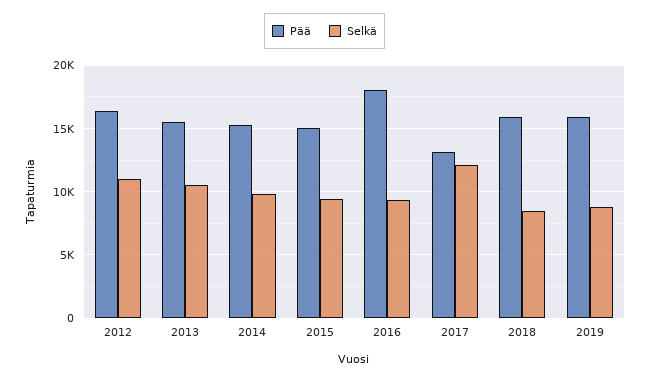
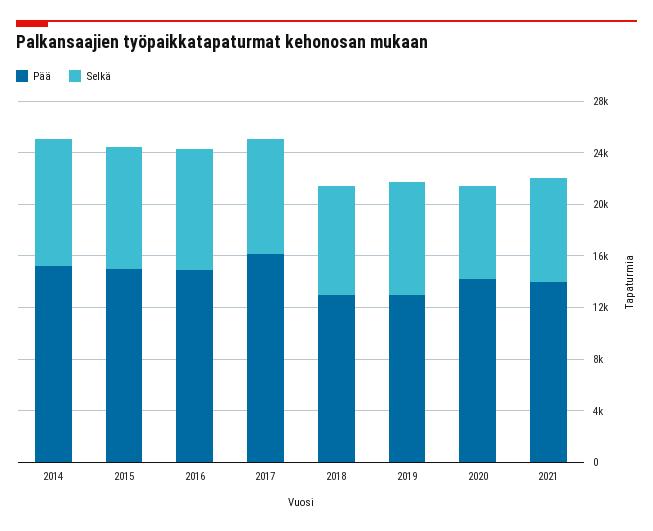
Pää, 2012: 16500 -> none
Selkä, 2012: 11000 -> none
Pää, 2013: 15500 -> none
Selkä, 2013: 10500 -> none
Pää, 2016: 18000 -> 15000
Pää, 2017: 13000 -> 16000
Selkä, 2017: 12000 -> 9000
Pää, 2018: 16000 -> 13000
Pää, 2019: 16000 -> 13000
Pää, 2020: none -> 14000
Selkä, 2020: none -> 7000
Pää, 2021: none -> 14000
Selkä, 2021: none -> 8000

